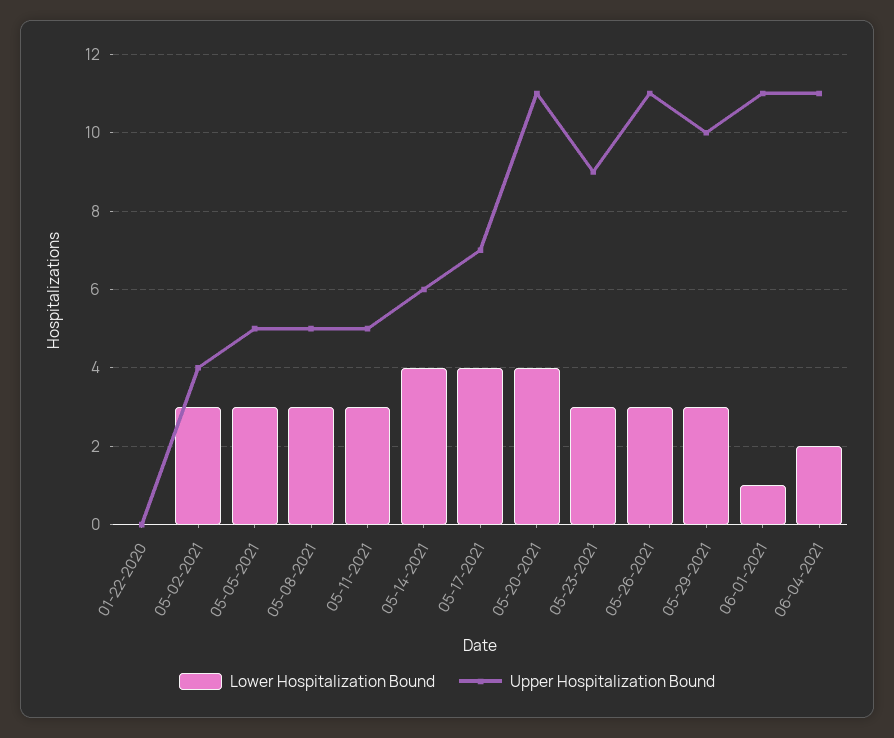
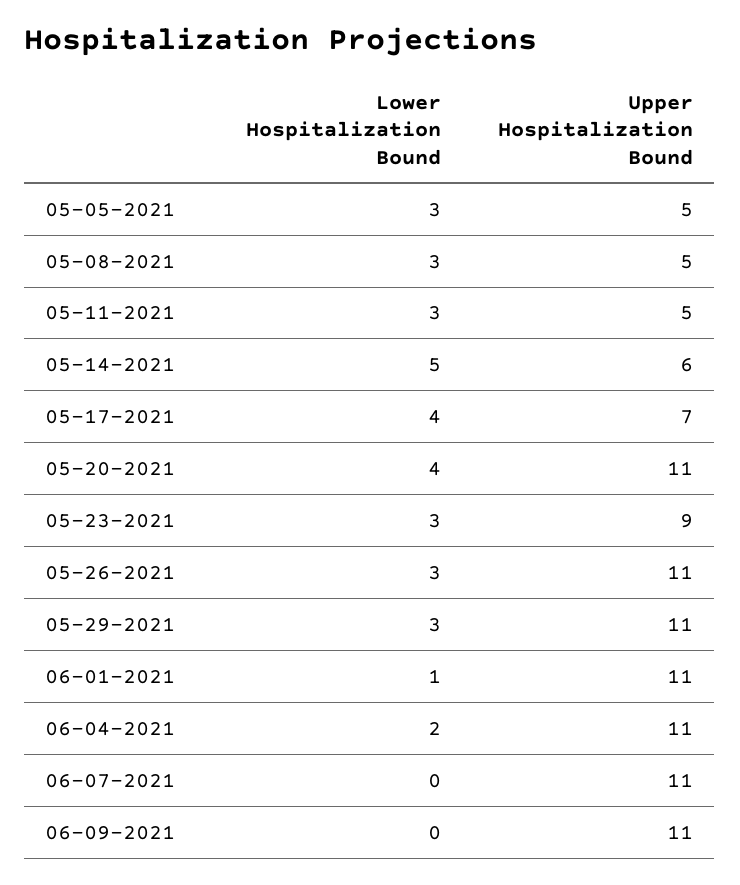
Lower Hospitalization Bound, 01-22-2020: 0 -> none
Upper Hospitalization Bound, 01-22-2020: 0 -> none
Lower Hospitalization Bound, 05-02-2021: 3 -> none
Upper Hospitalization Bound, 05-02-2021: 4 -> none
Lower Hospitalization Bound, 05-14-2021: 4 -> 5
Upper Hospitalization Bound, 05-29-2021: 10 -> 11
Lower Hospitalization Bound, 06-07-2021: none -> 0
Upper Hospitalization Bound, 06-07-2021: none -> 11
Lower Hospitalization Bound, 06-09-2021: none -> 0
Upper Hospitalization Bound, 06-09-2021: none -> 11

